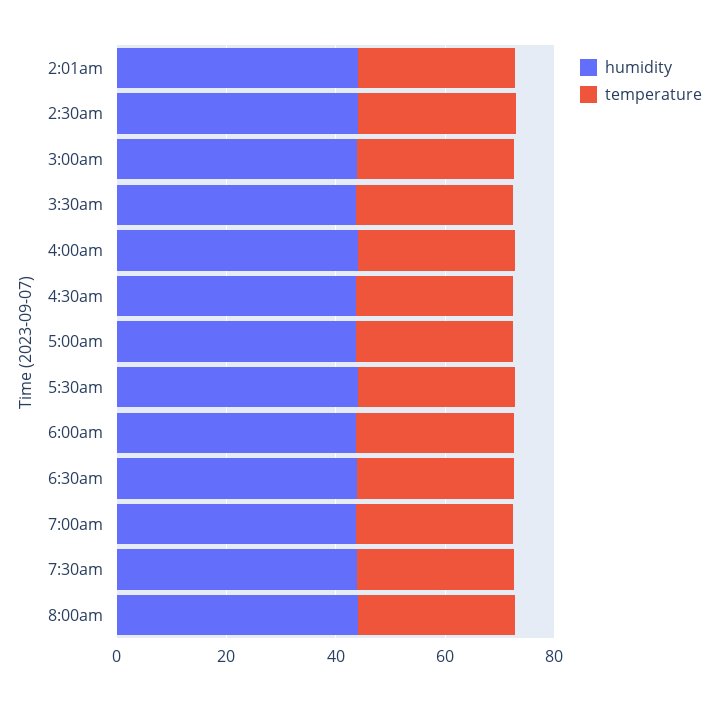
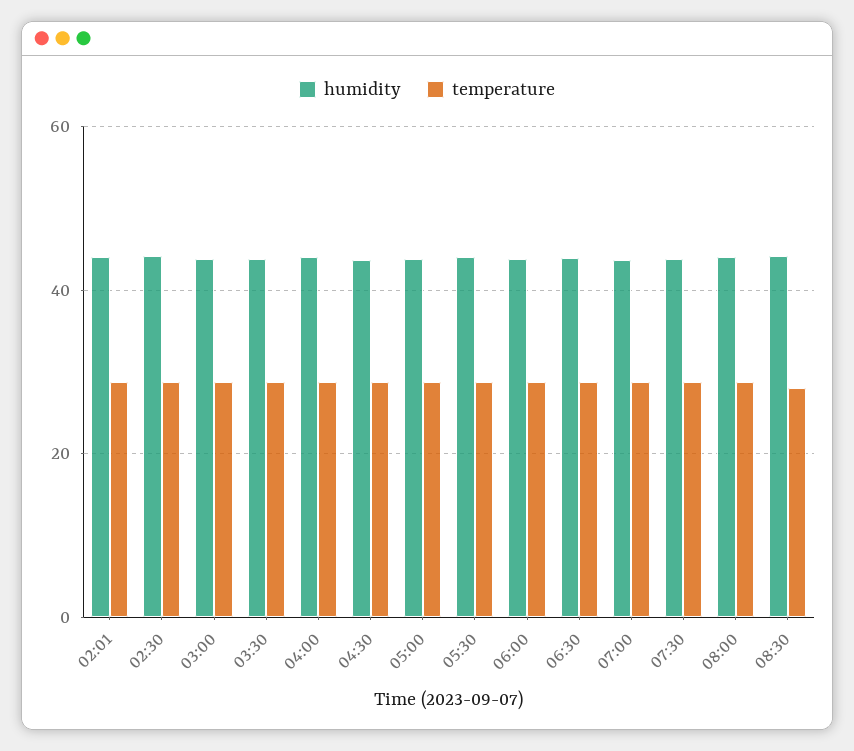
humidity, 08:30: none -> 44
temperature, 08:30: none -> 28

